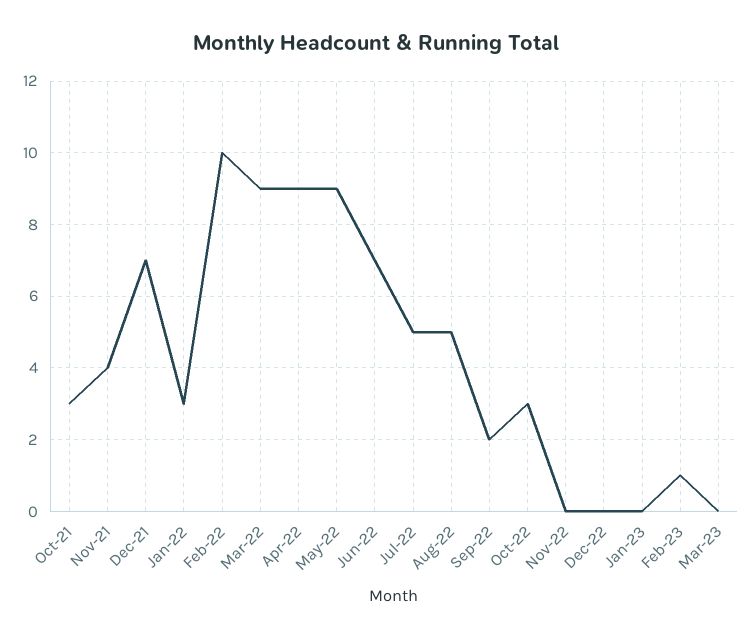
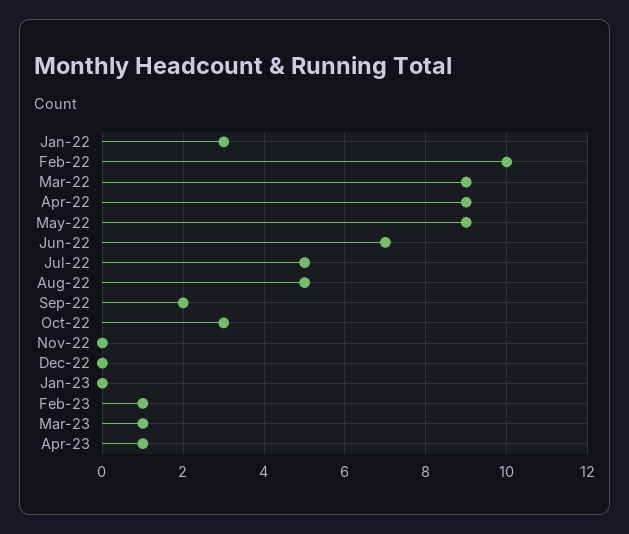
Oct-21: 3 -> none
Nov-21: 4 -> none
Dec-21: 7 -> none
Mar-23: 0 -> 1
Apr-23: none -> 1

